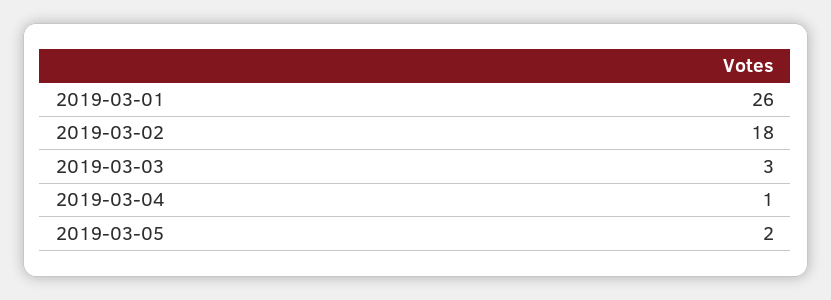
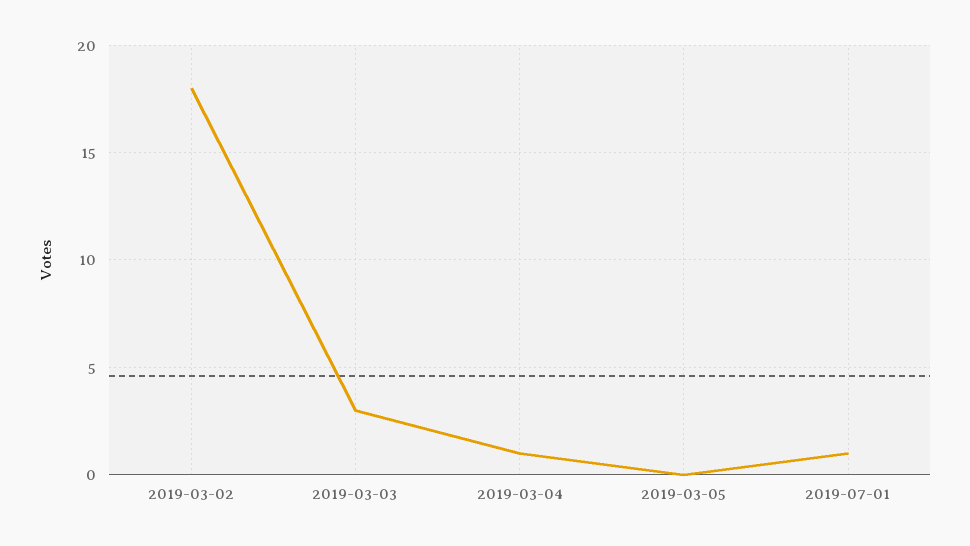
2019-03-01: 26 -> none
2019-03-05: 2 -> 0
2019-07-01: none -> 1

